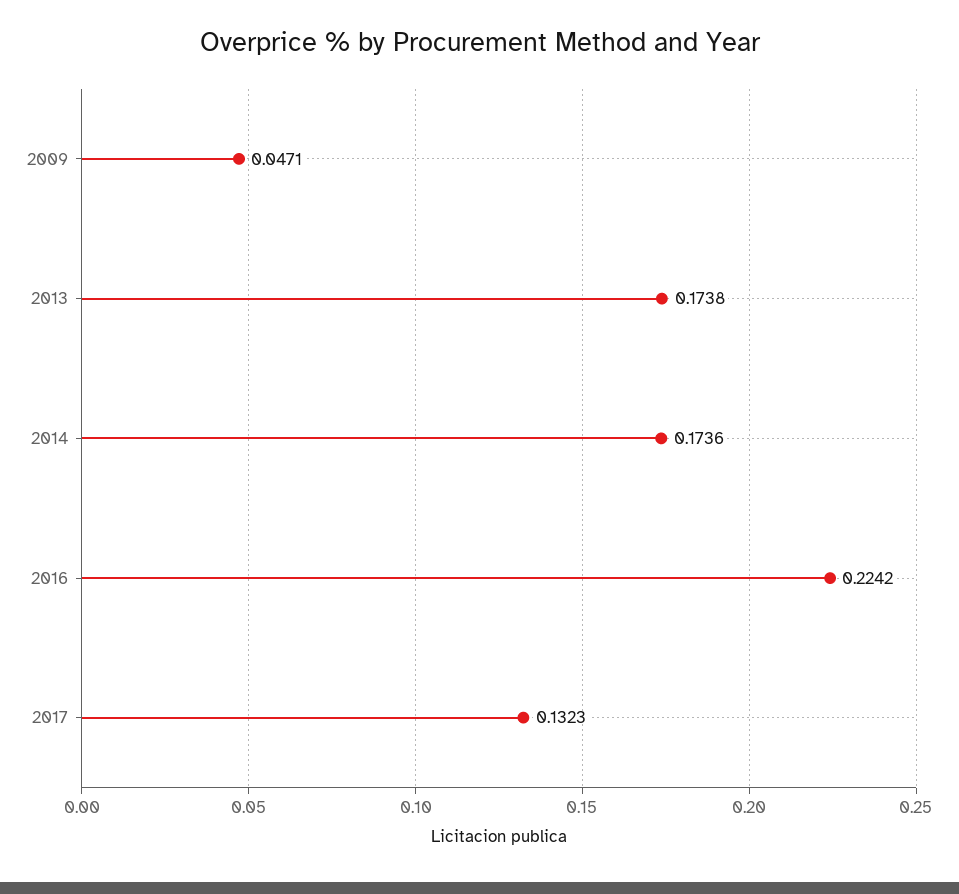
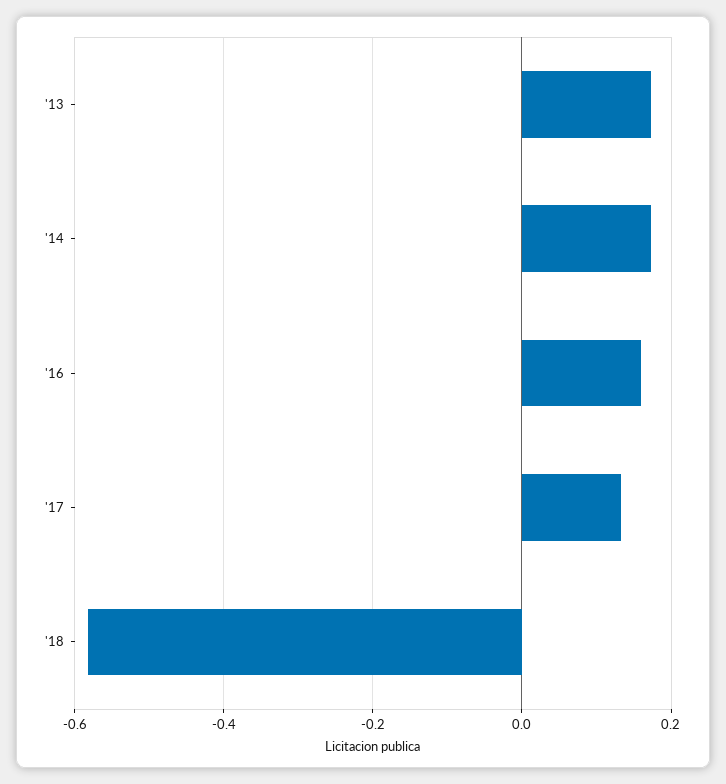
2009: 0.0471 -> none
2016: 0.2242 -> 0.16
'18: none -> -0.58

